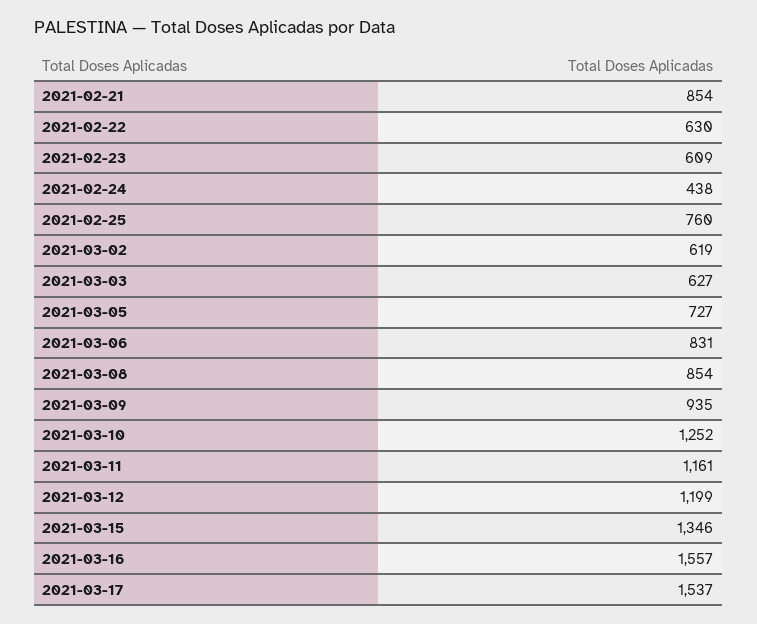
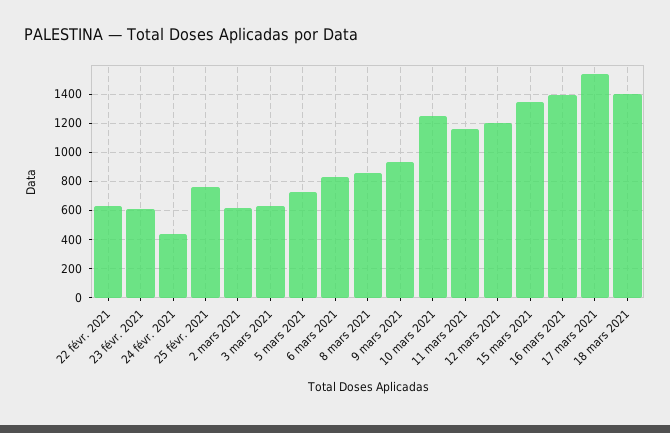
2021-02-21: 854 -> none
2021-03-16: 1557 -> 1400
18 mars 2021: none -> 1400

